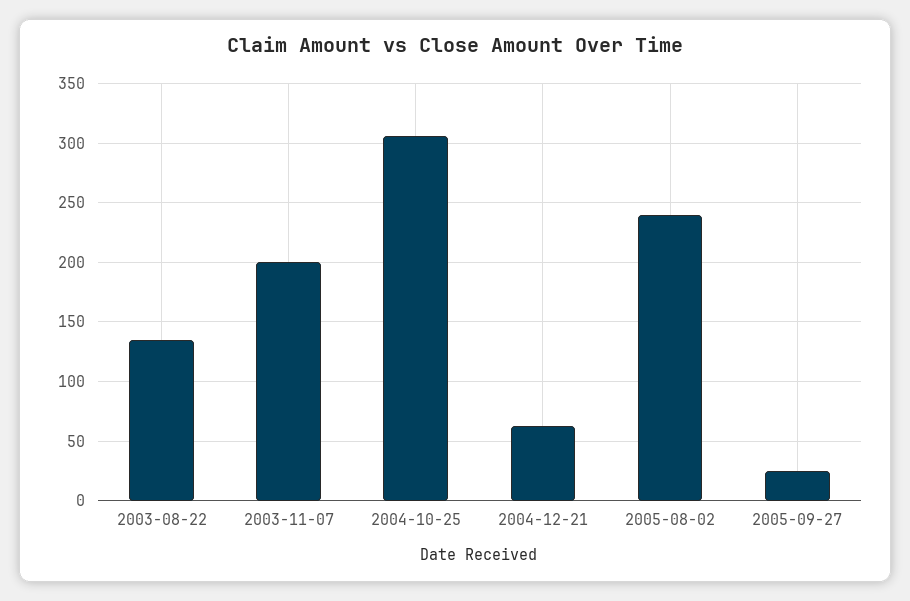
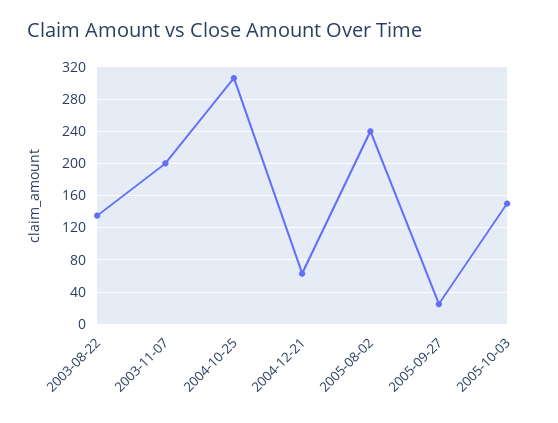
2005-10-03: none -> 150

